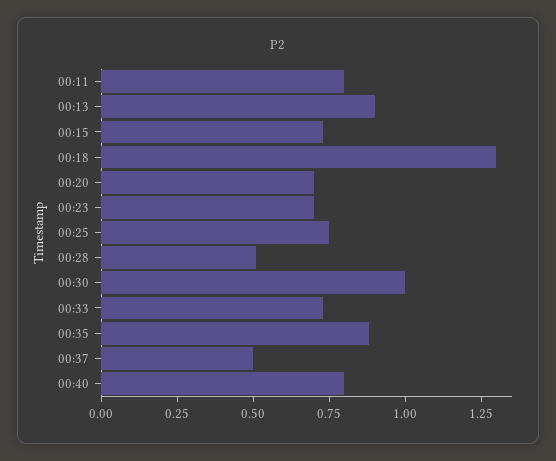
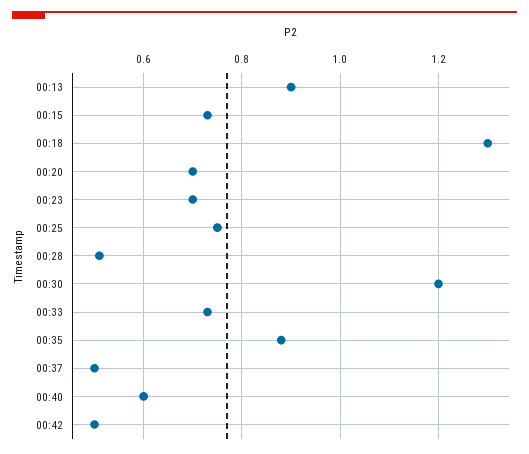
00:11: 0.8 -> none
00:30: 1 -> 1.2
00:40: 0.8 -> 0.6
00:42: none -> 0.5

